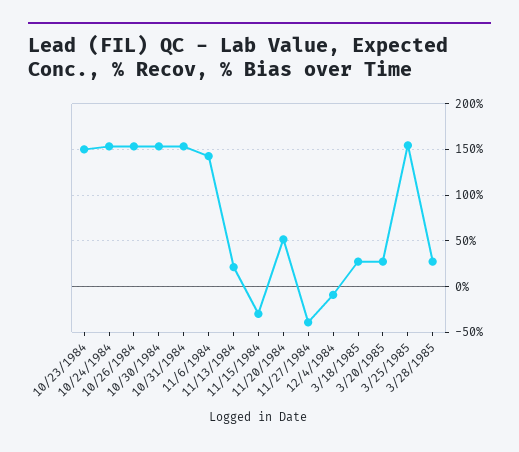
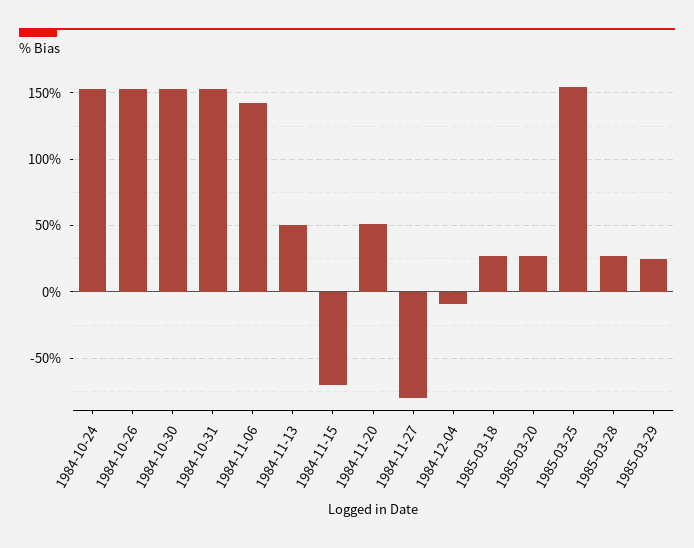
10/23/1984: 150 -> none
11/13/1984: 20 -> 50
11/15/1984: -30 -> -70
11/27/1984: -40 -> -80
1985-03-29: none -> 25

